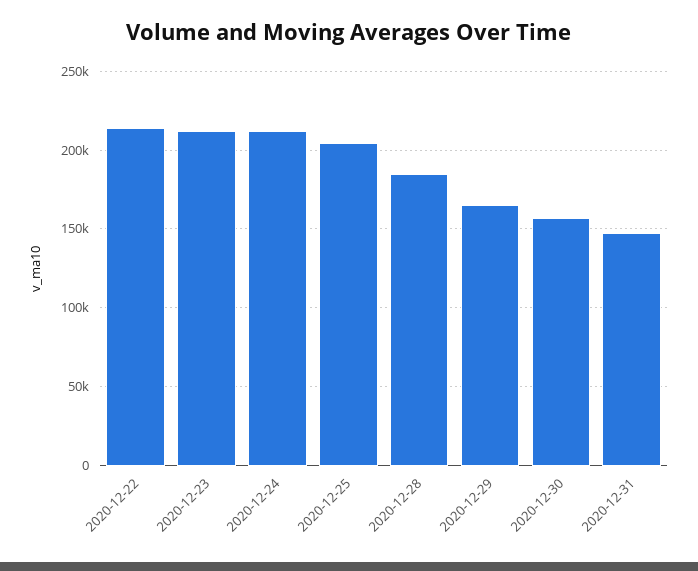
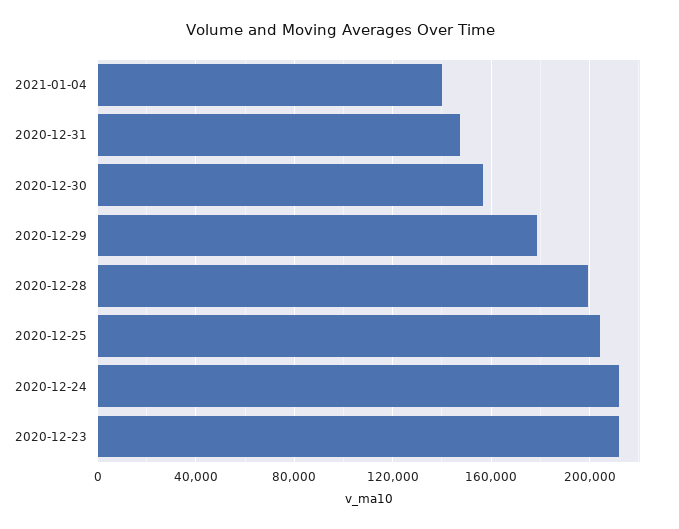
2020-12-22: 215000 -> none
2020-12-28: 185000 -> 200000
2020-12-29: 165000 -> 180000
2021-01-04: none -> 140000

